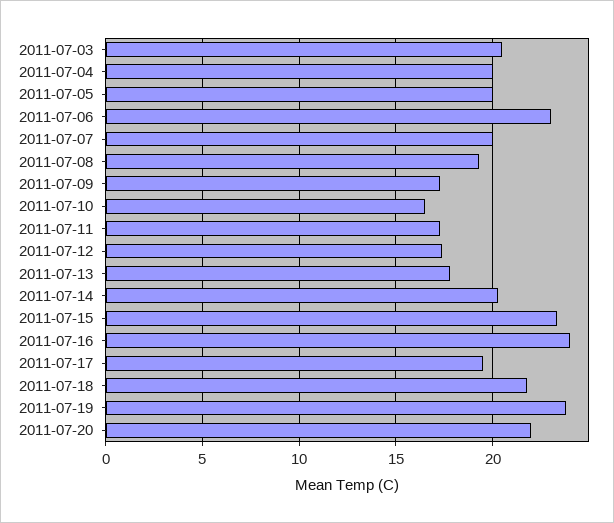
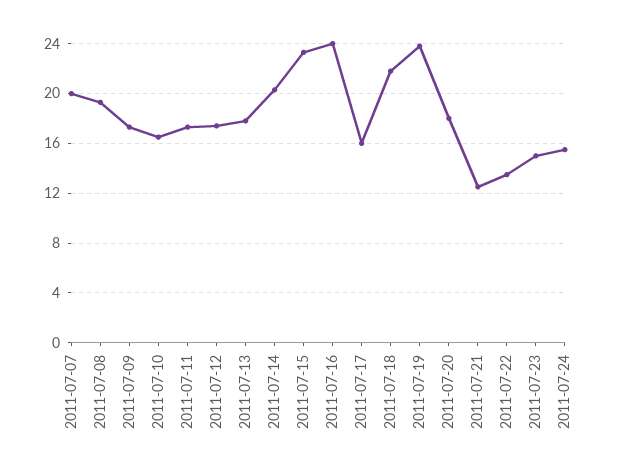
2011-07-03: 20.5 -> none
2011-07-04: 20 -> none
2011-07-05: 20 -> none
2011-07-06: 23 -> none
2011-07-17: 19.5 -> 16
2011-07-20: 22 -> 18
2011-07-21: none -> 12.5
2011-07-22: none -> 13.5
2011-07-23: none -> 15
2011-07-24: none -> 15.5

